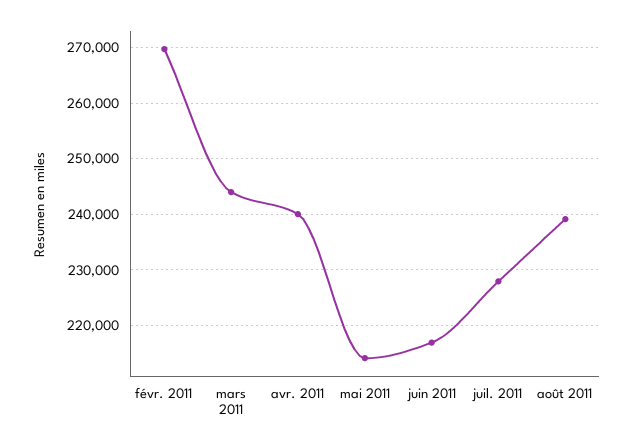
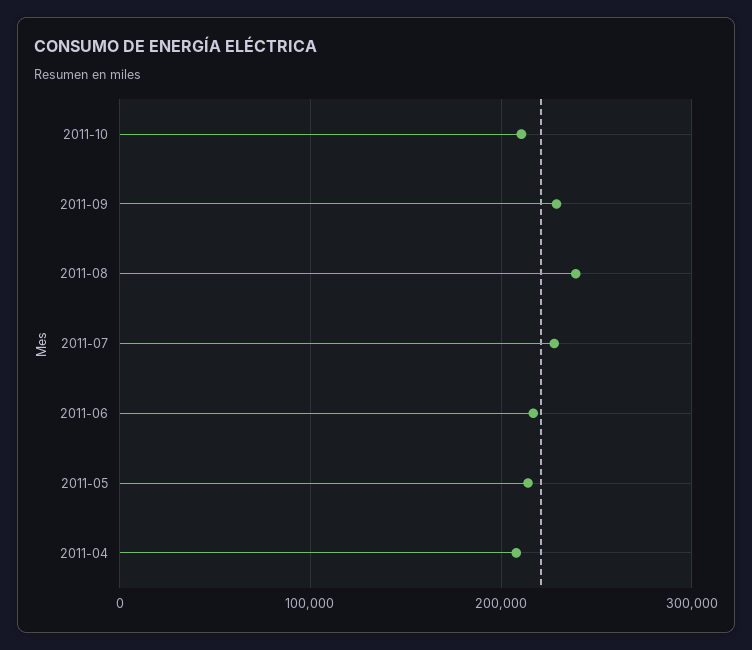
févr. 2011: 270000 -> none
mars 2011: 244000 -> none
avr. 2011: 240000 -> 210000
2011-10: none -> 210000
2011-09: none -> 230000

